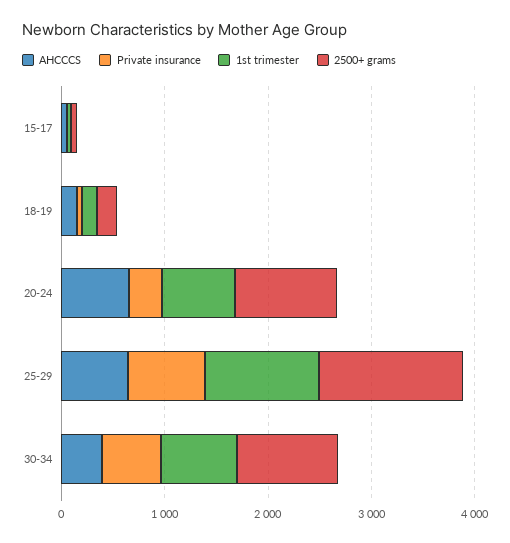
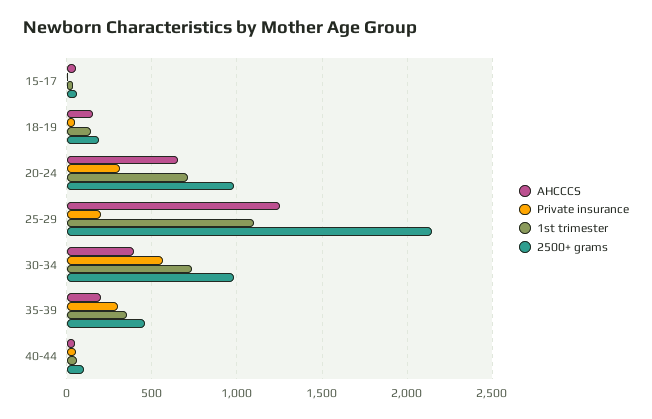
AHCCCS, 25-29: 600 -> 1250
Private insurance, 25-29: 800 -> 200
2500+ grams, 25-29: 1400 -> 2150
AHCCCS, 35-39: none -> 200
Private insurance, 35-39: none -> 300
1st trimester, 35-39: none -> 350
2500+ grams, 35-39: none -> 450
AHCCCS, 40-44: none -> 50
Private insurance, 40-44: none -> 50
1st trimester, 40-44: none -> 50
2500+ grams, 40-44: none -> 100

